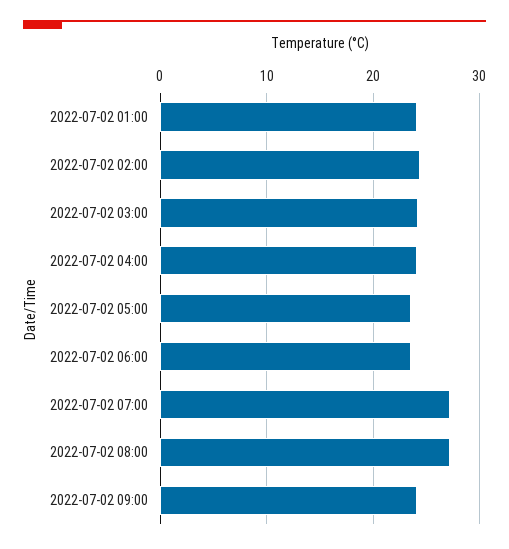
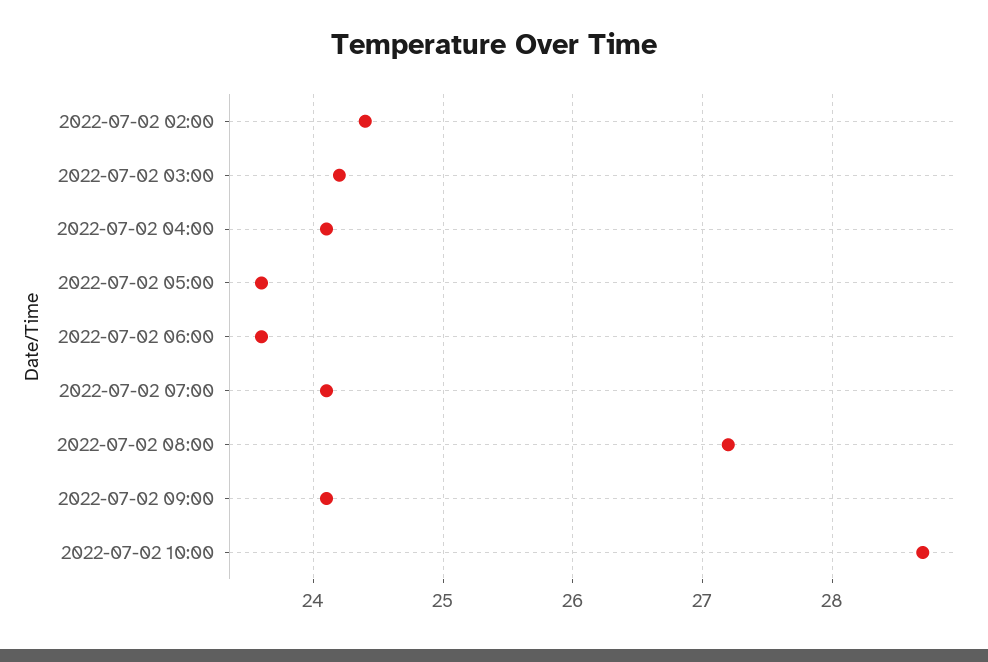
2022-07-02 01:00: 24 -> none
2022-07-02 07:00: 27 -> 24.1
2022-07-02 10:00: none -> 28.7

